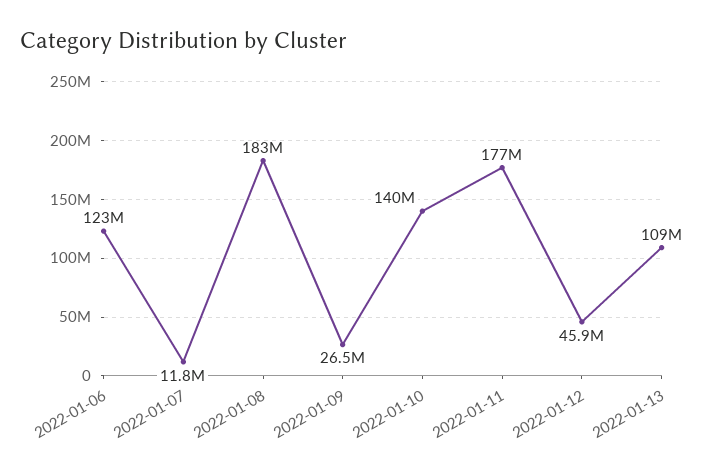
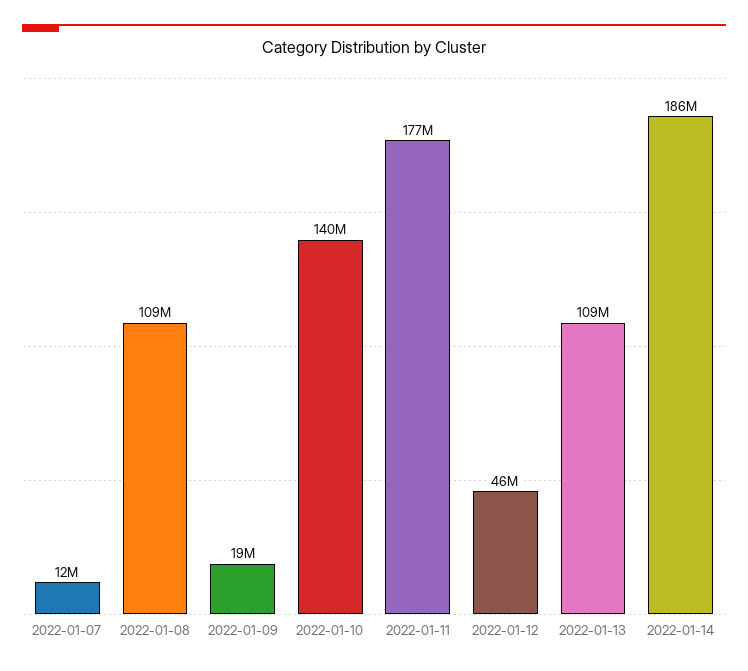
2022-01-06: 123000000 -> none
2022-01-08: 183000000 -> 109000000
2022-01-09: 26500000 -> 19000000
2022-01-14: none -> 186000000

